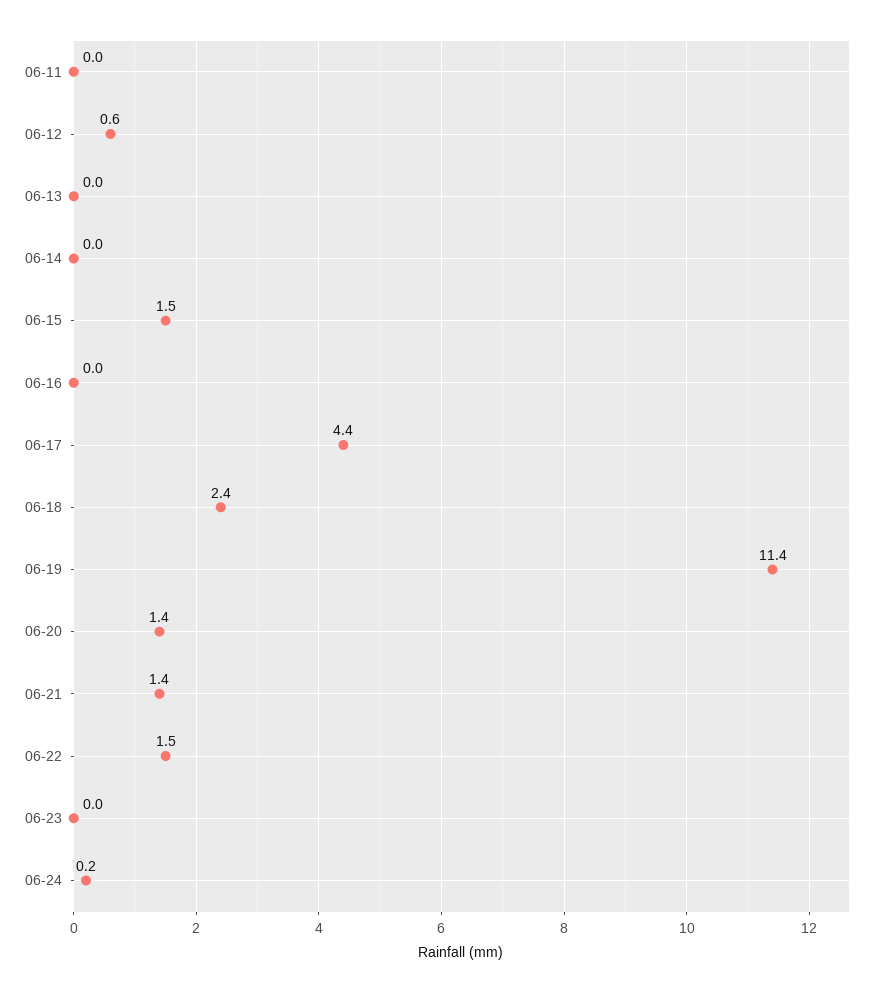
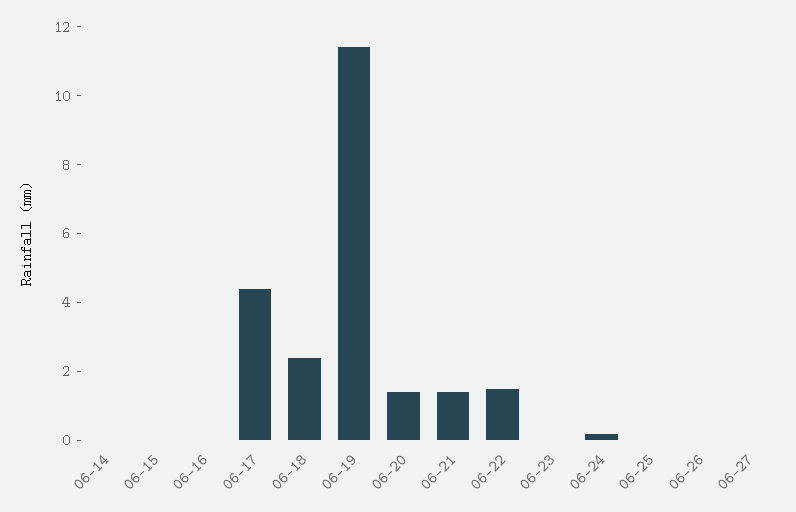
06-11: 0 -> none
06-12: 0.6 -> none
06-13: 0 -> none
06-15: 1.5 -> 0
06-25: none -> 0
06-26: none -> 0
06-27: none -> 0

